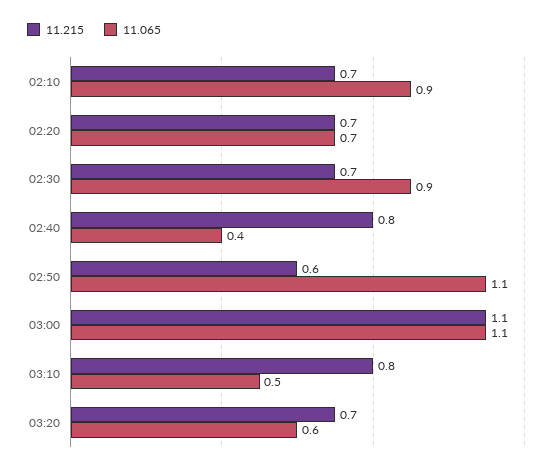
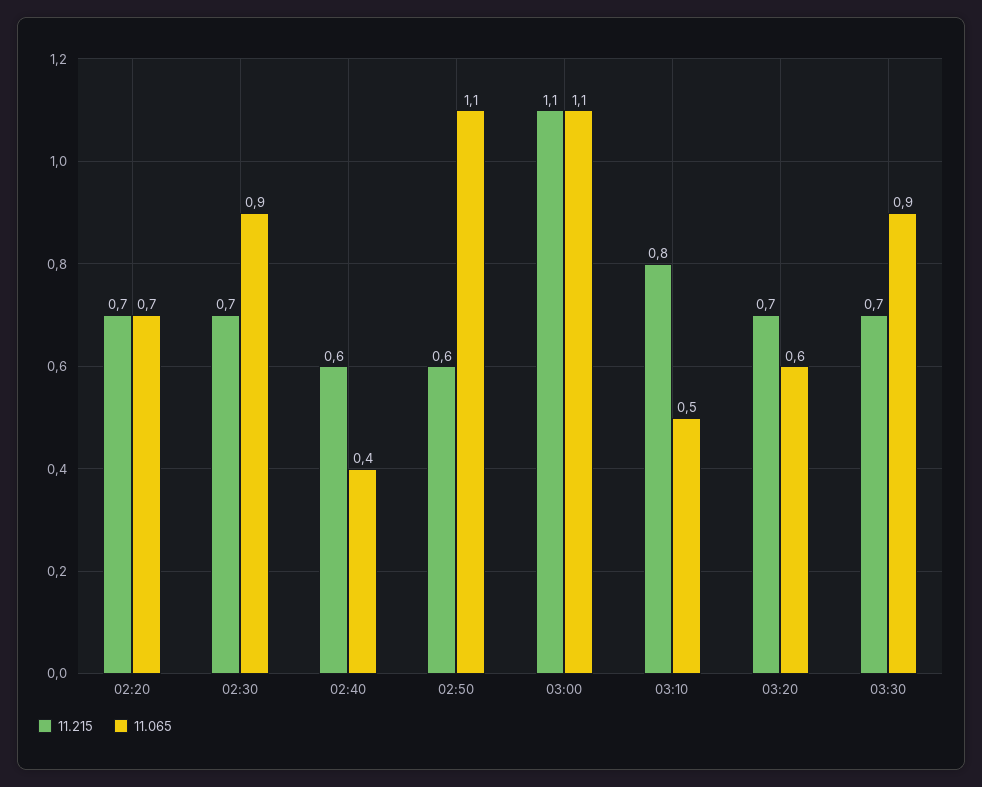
11.215, 02:10: 0.7 -> none
11.065, 02:10: 0.9 -> none
11.215, 02:40: 0.8 -> 0.6
11.215, 03:30: none -> 0.7
11.065, 03:30: none -> 0.9

